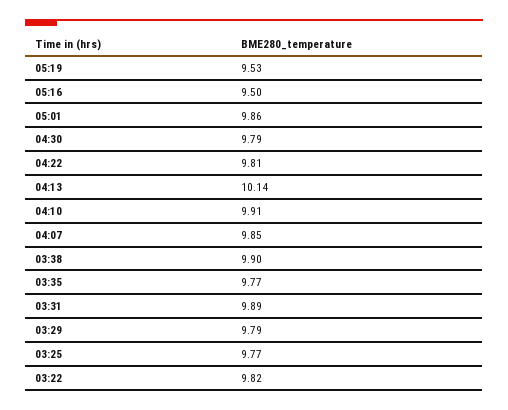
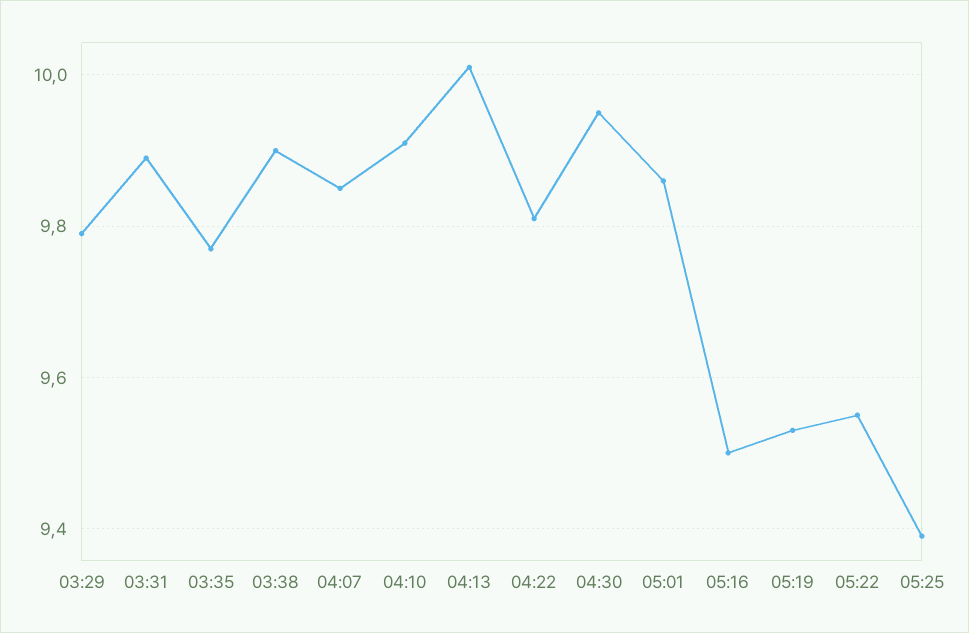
04:30: 9.79 -> 9.95
04:13: 10.14 -> 10
03:25: 9.77 -> none
03:22: 9.82 -> none
05:22: none -> 9.55
05:25: none -> 9.4

